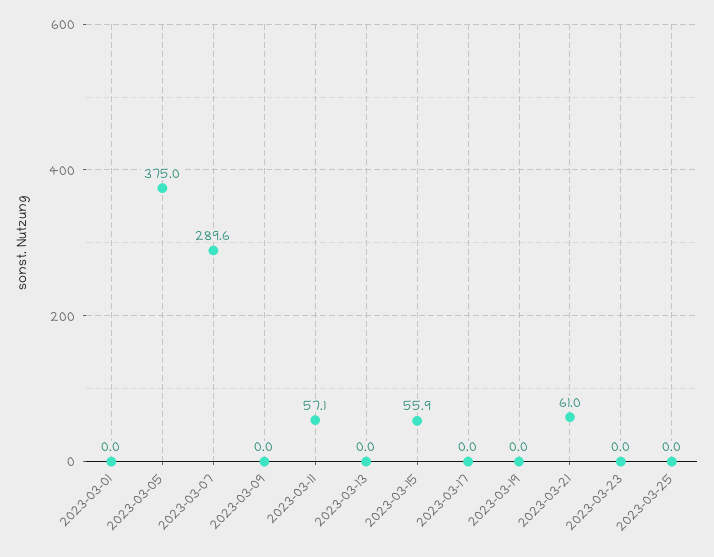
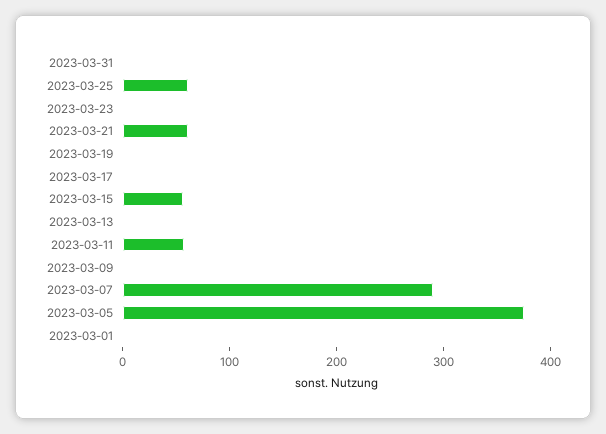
2023-03-25: 0 -> 60
2023-03-31: none -> 0

